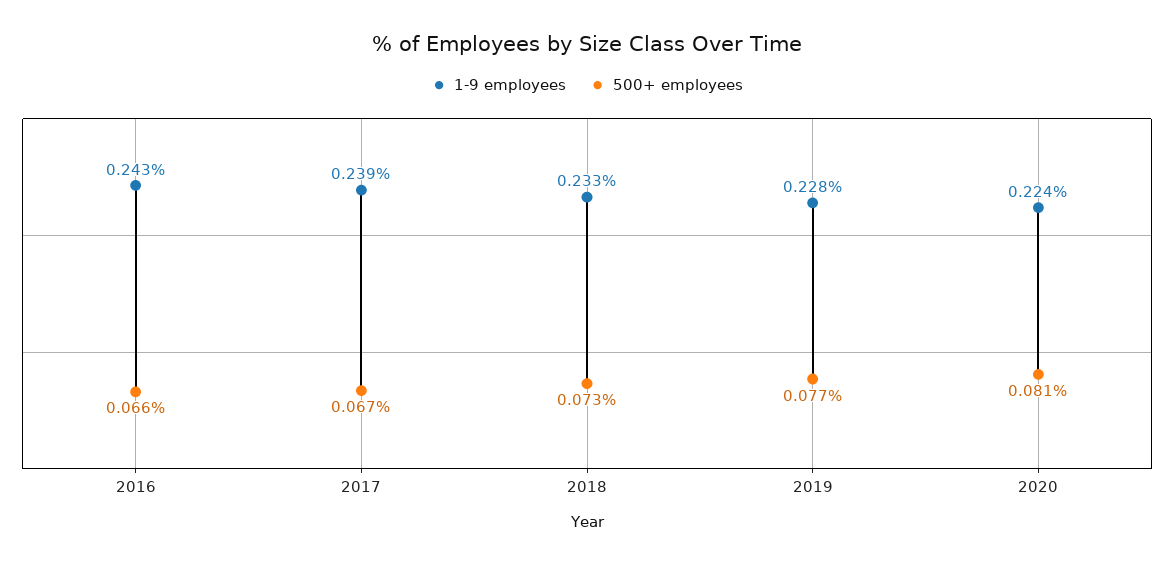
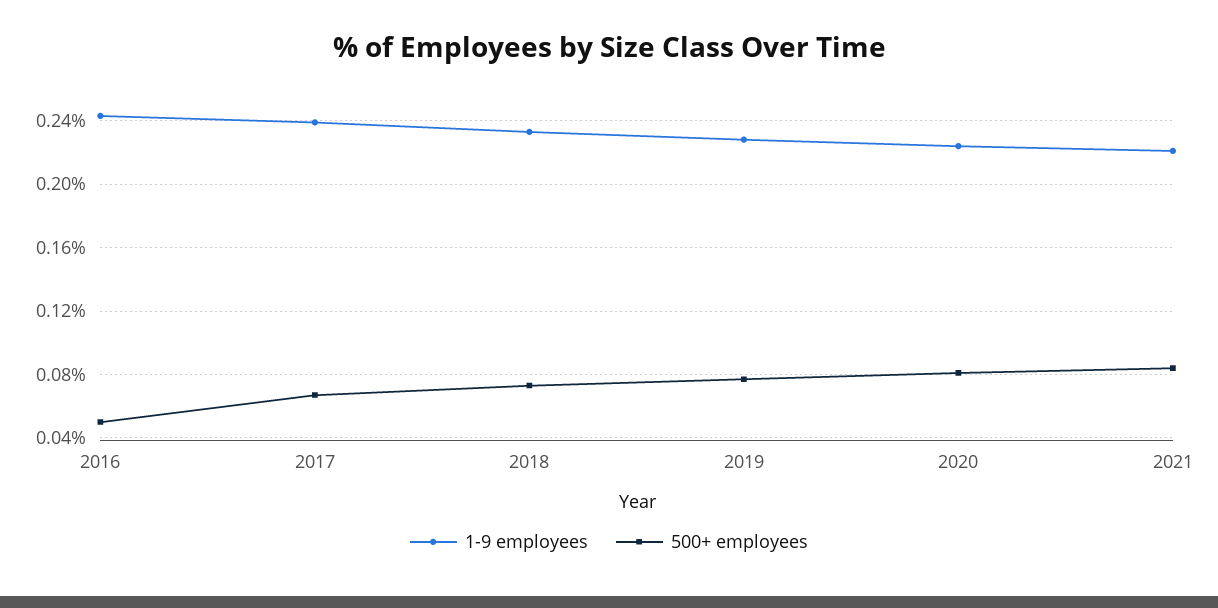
500+ employees, 2016: 0.066 -> 0.05
1-9 employees, 2021: none -> 0.22
500+ employees, 2021: none -> 0.085

